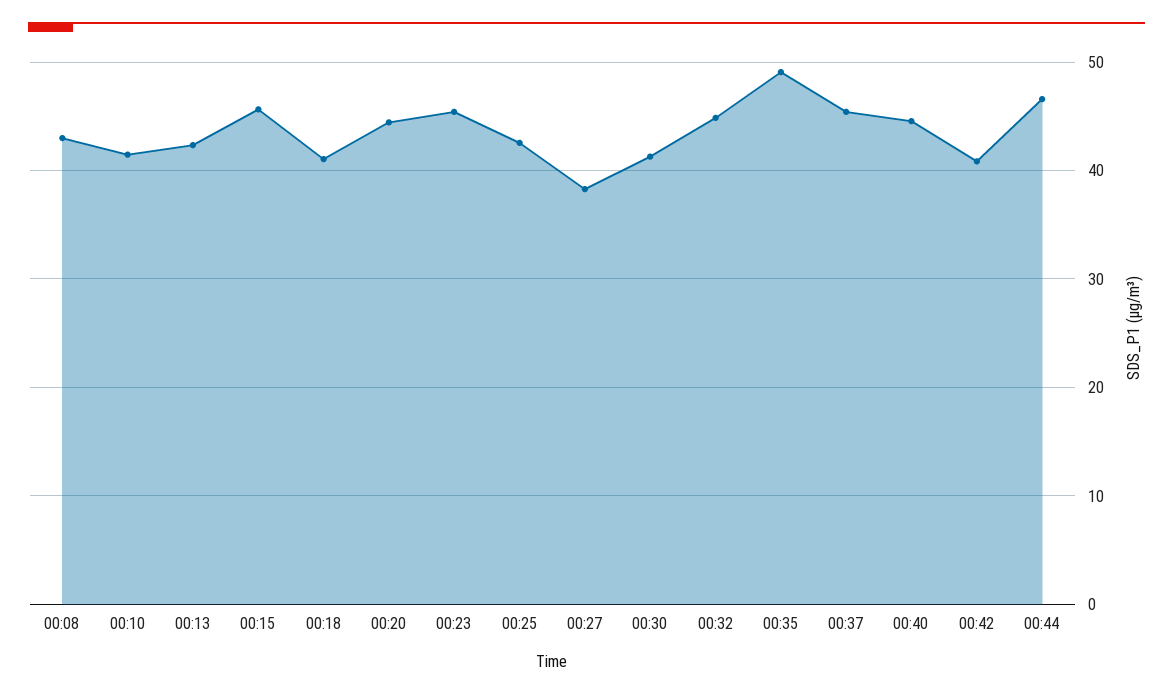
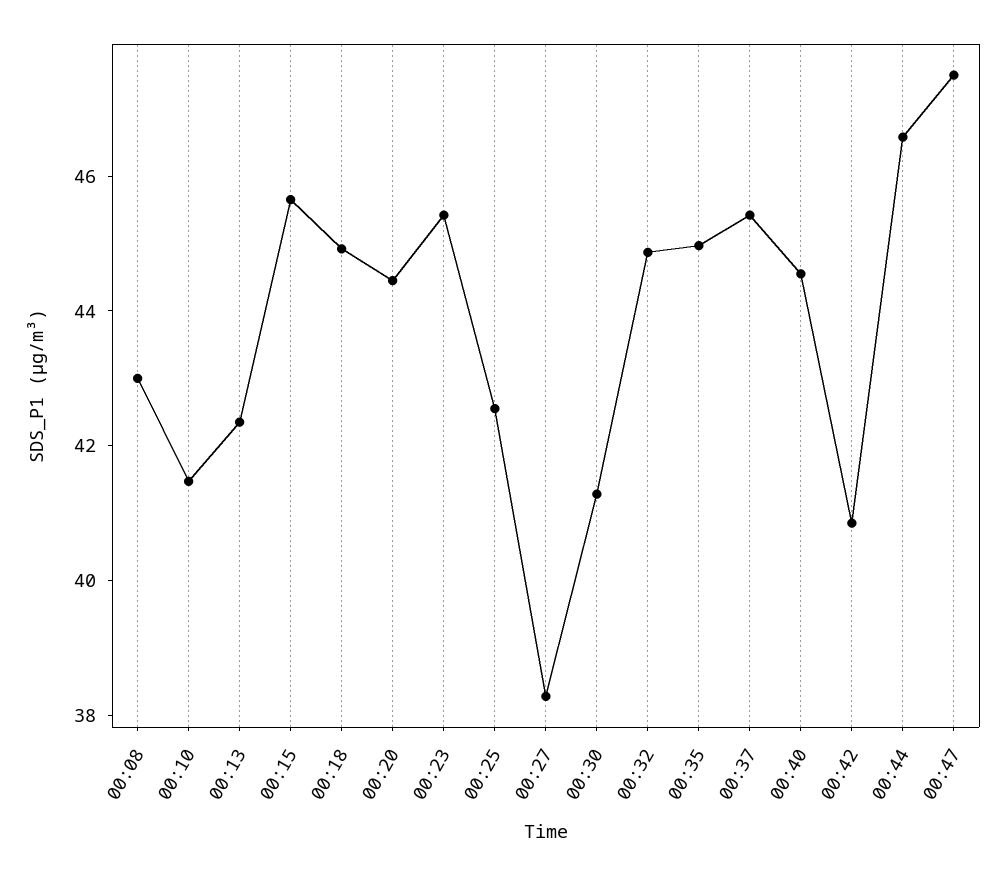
00:18: 41 -> 45
00:35: 49 -> 45
00:47: none -> 47.5

